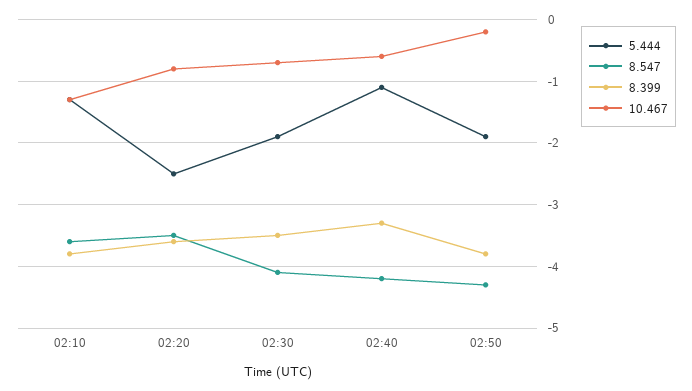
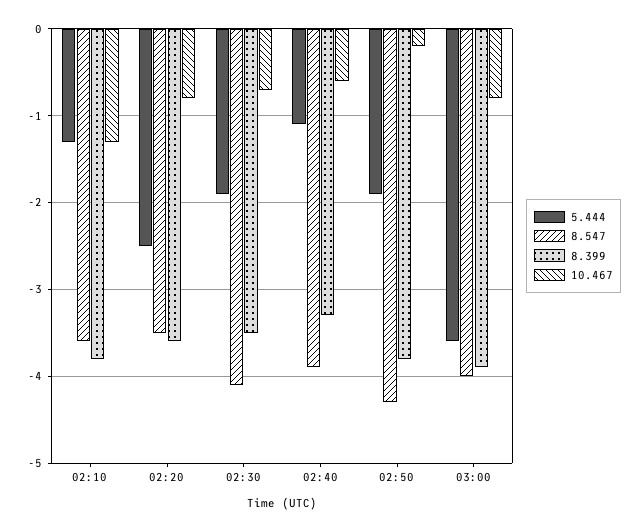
8.547, 02:40: -4.2 -> -3.9
5.444, 03:00: none -> -3.6
8.547, 03:00: none -> -4
8.399, 03:00: none -> -3.9
10.467, 03:00: none -> -0.8

